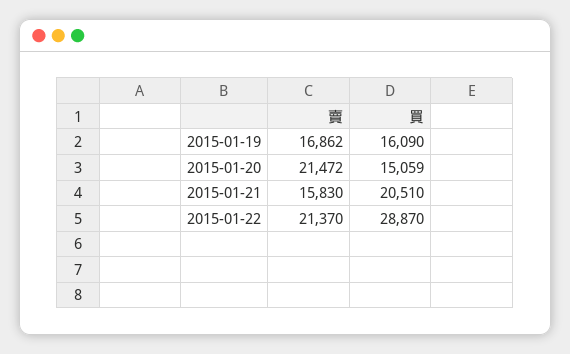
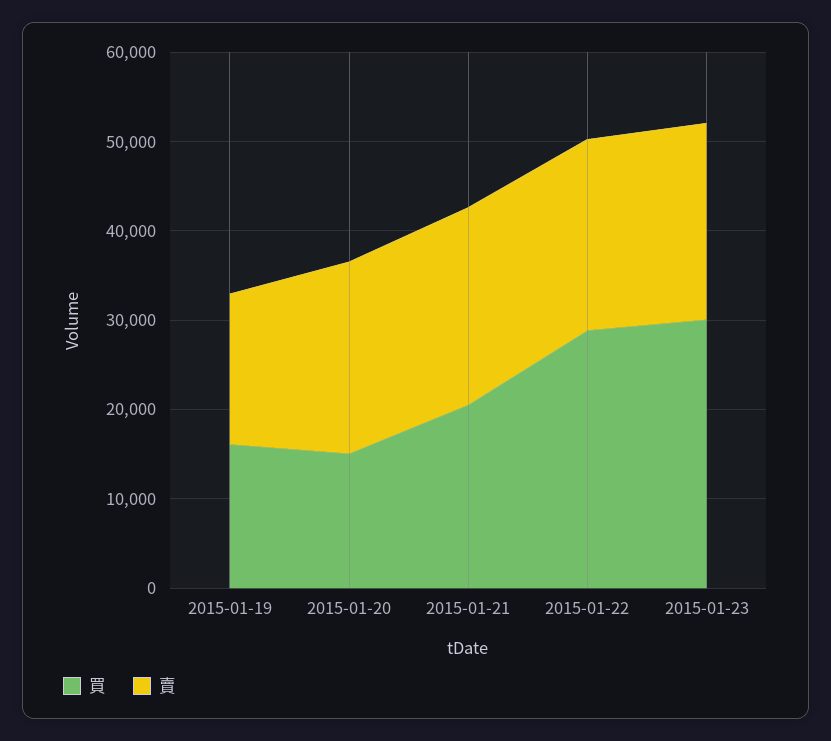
賣, 2015-01-21: 15830 -> 22000
買, 2015-01-23: none -> 30000
賣, 2015-01-23: none -> 22000

